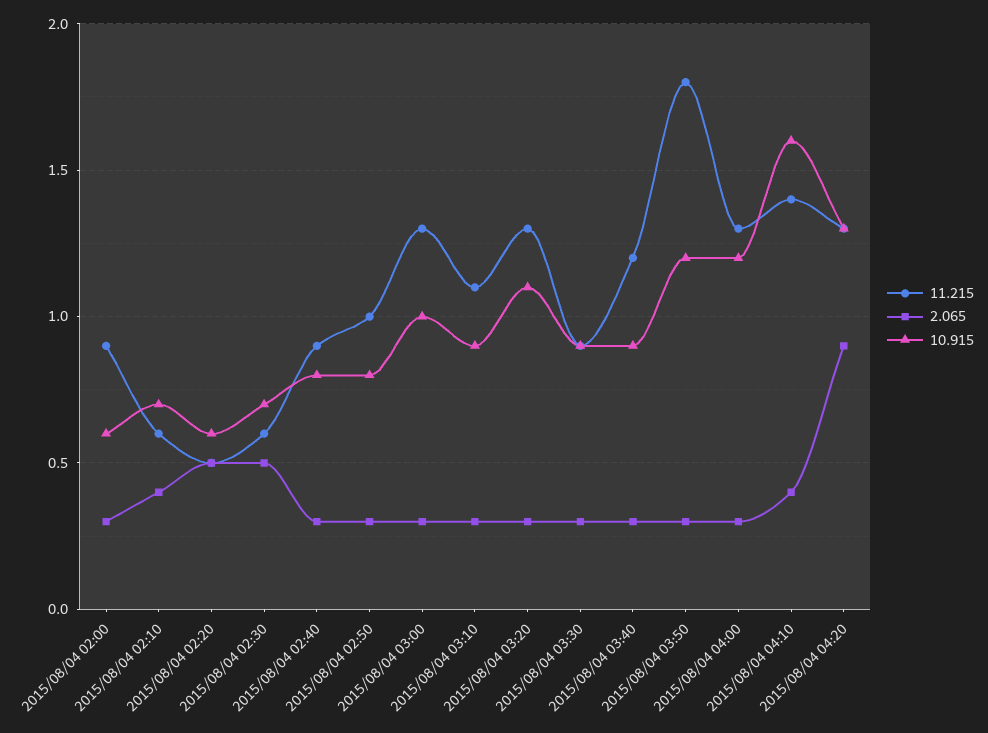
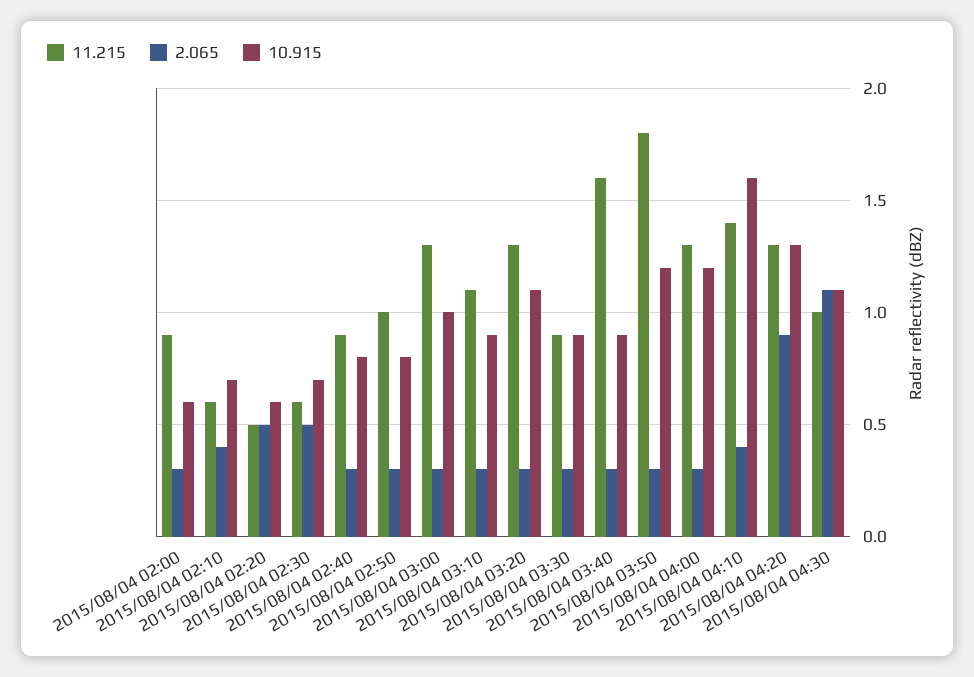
11.215, 2015/08/04 03:40: 1.2 -> 1.6
11.215, 2015/08/04 04:30: none -> 1
2.065, 2015/08/04 04:30: none -> 1.1
10.915, 2015/08/04 04:30: none -> 1.1

